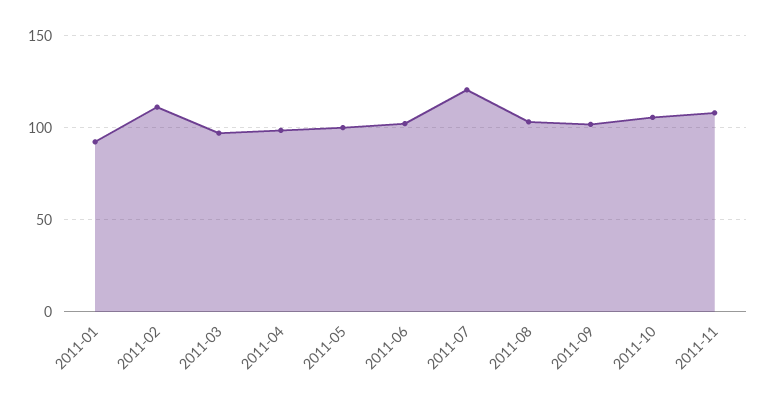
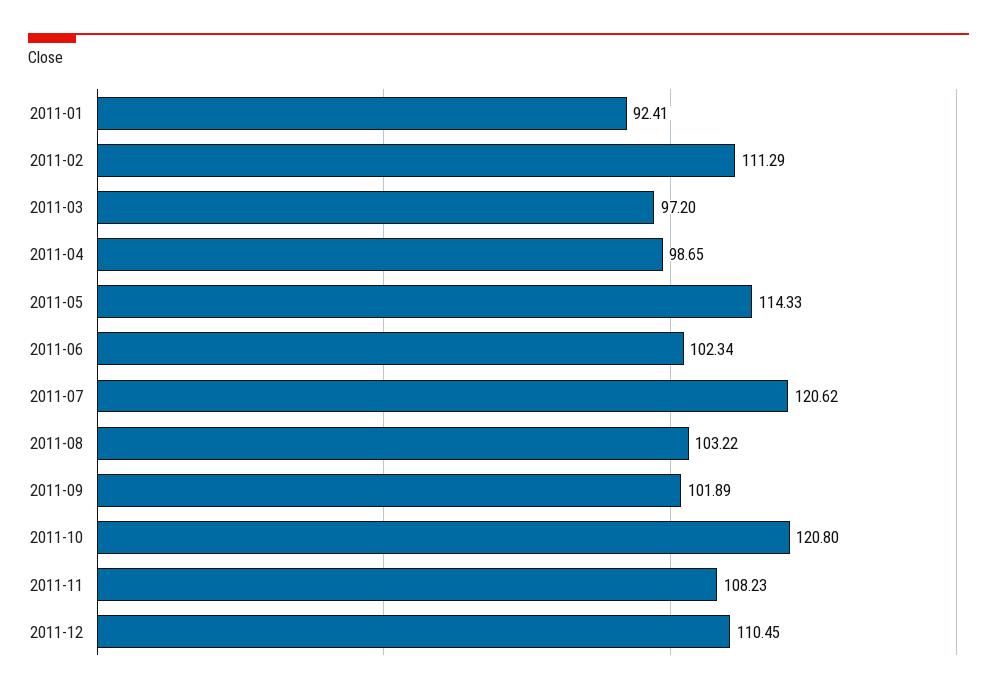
2011-05: 100 -> 114.33
2011-10: 105 -> 120.8
2011-12: none -> 110.45

